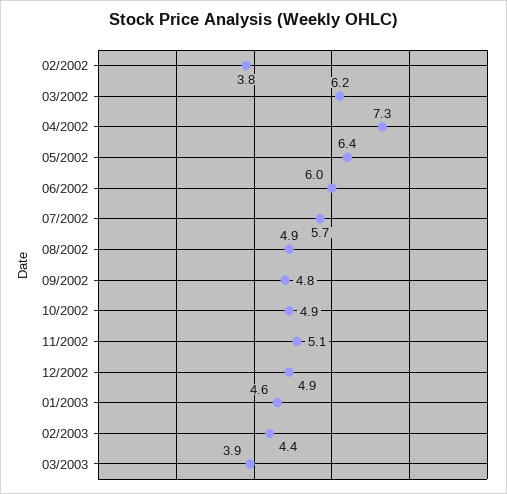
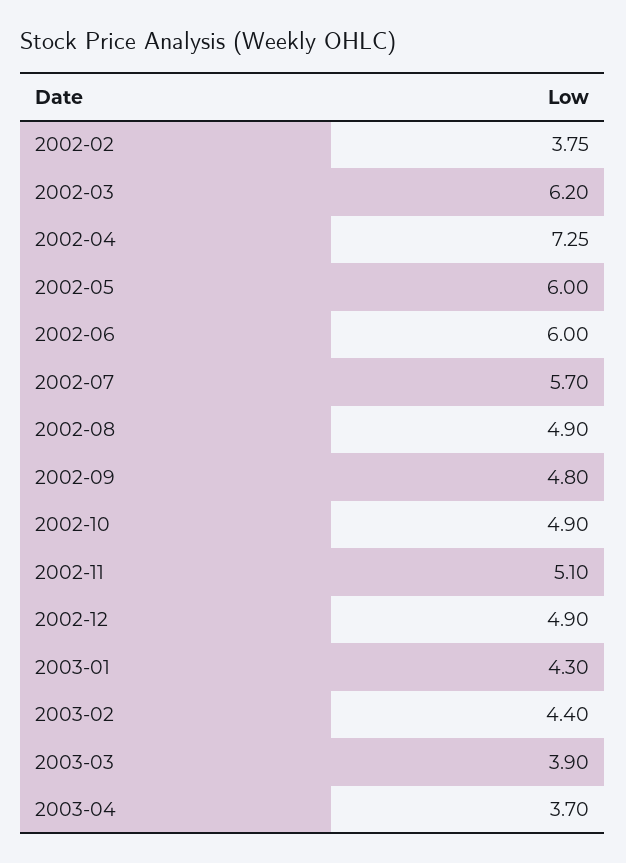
05/2002: 6.4 -> 6
01/2003: 4.6 -> 4.3
2003-04: none -> 3.7

